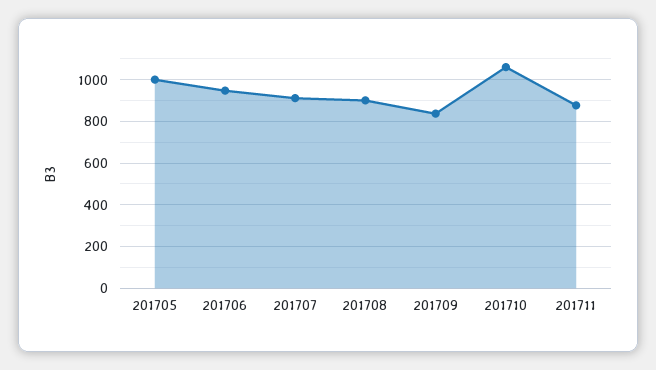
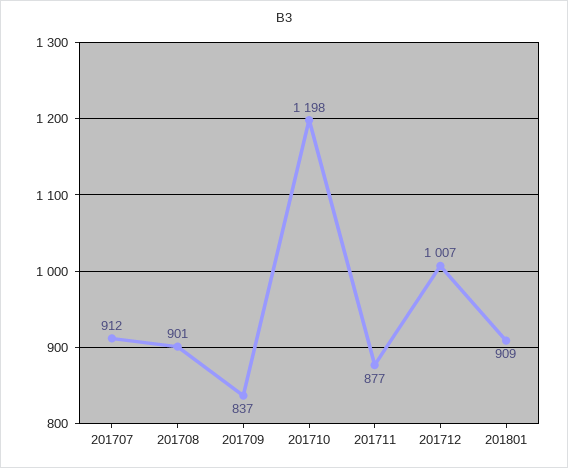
201705: 1000 -> none
201706: 950 -> none
201710: 1050 -> 1198
201712: none -> 1007
201801: none -> 909

